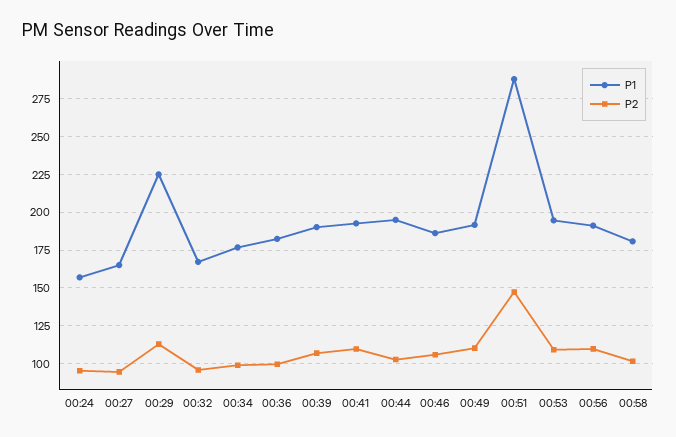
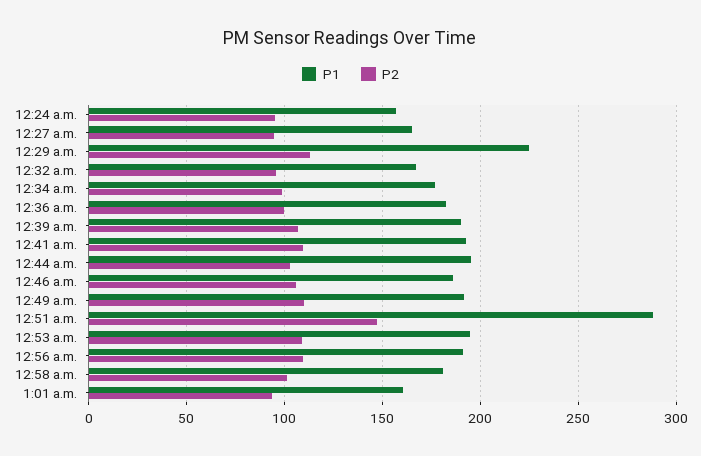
P1, 1:01 a.m.: none -> 160
P2, 1:01 a.m.: none -> 95

